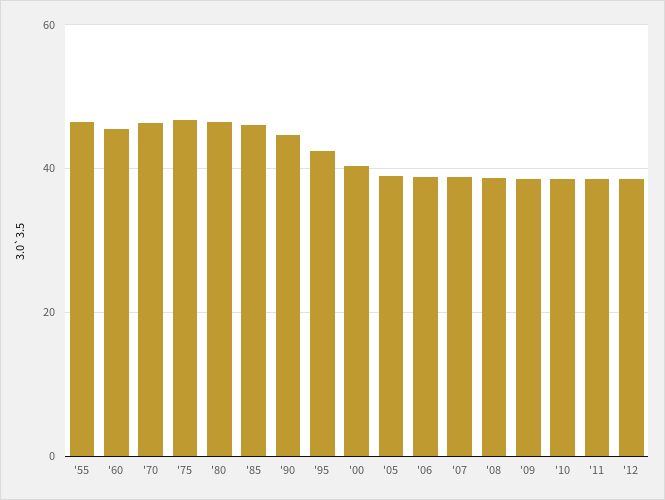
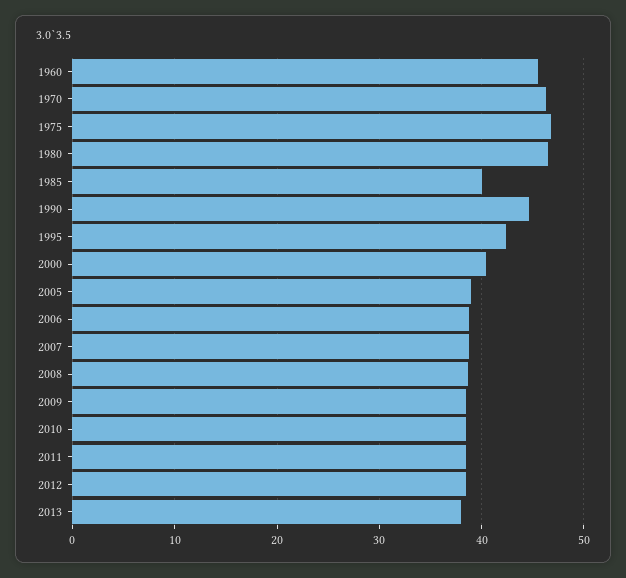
'55: 46 -> none
'85: 46 -> 40
2013: none -> 38

